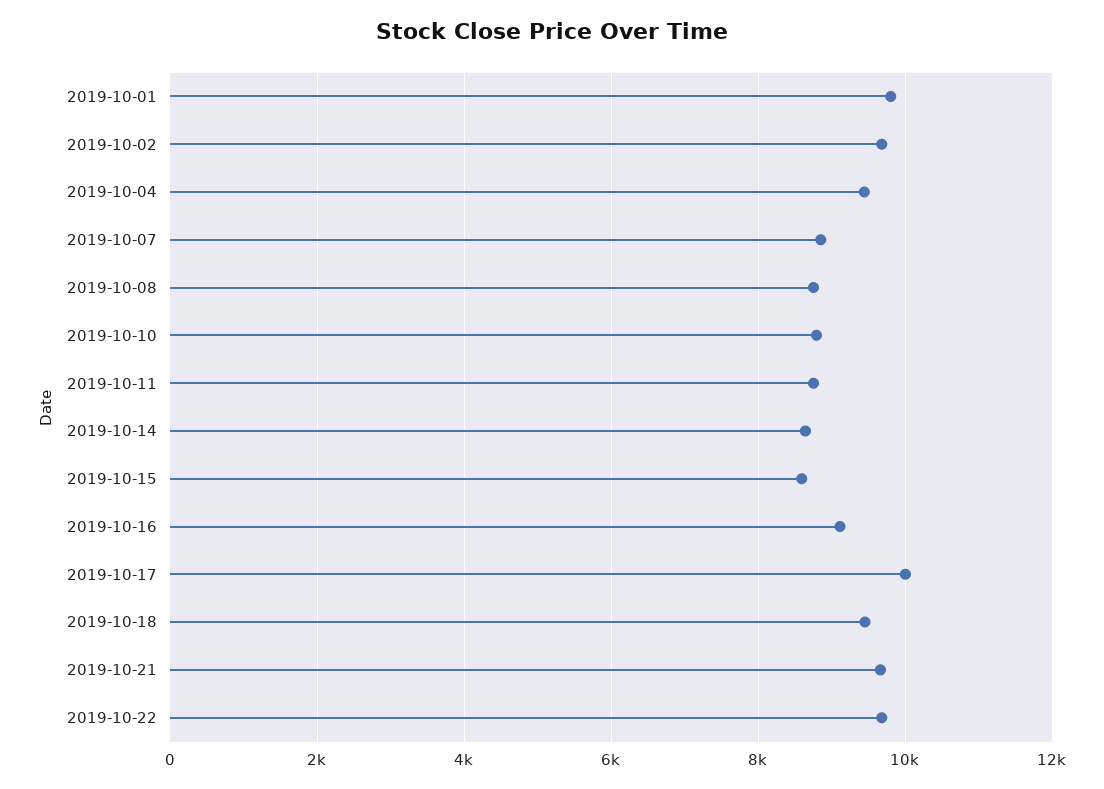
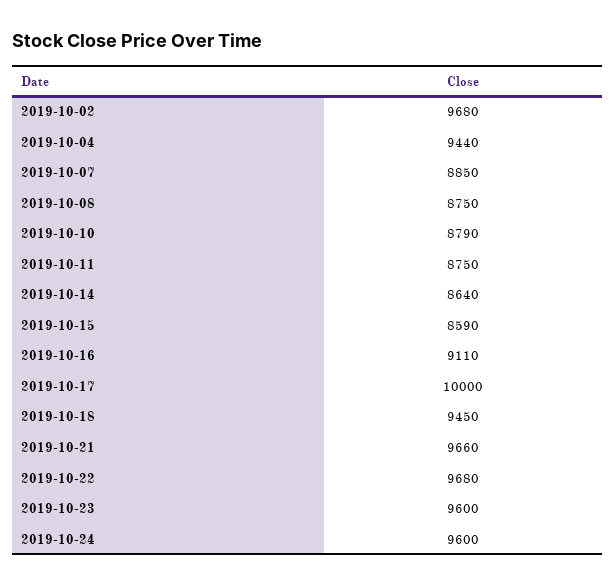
2019-10-01: 9800 -> none
2019-10-23: none -> 9600
2019-10-24: none -> 9600

